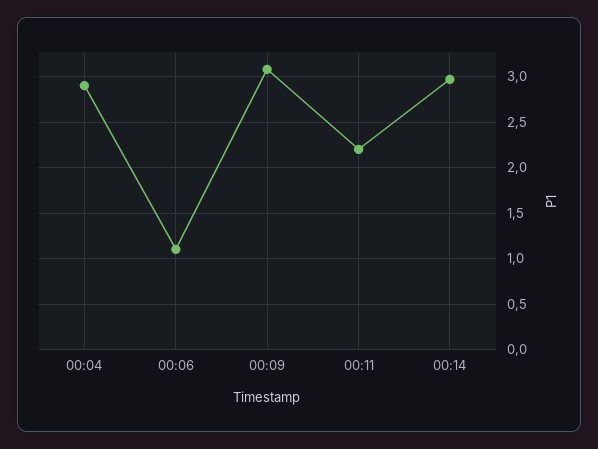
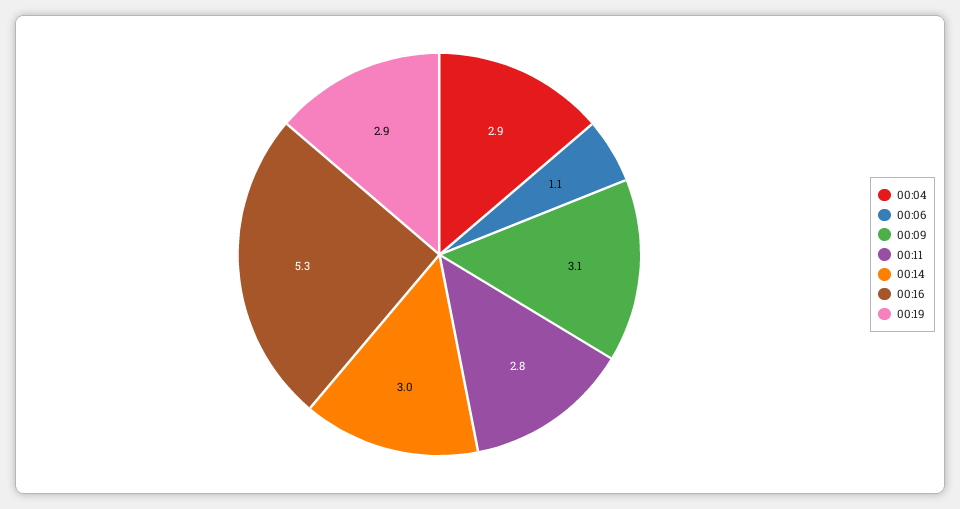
00:11: 2.2 -> 2.8
00:16: none -> 5.3
00:19: none -> 2.9

